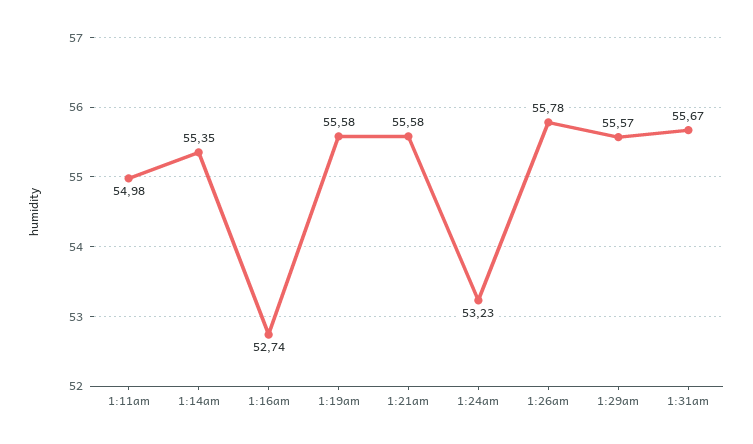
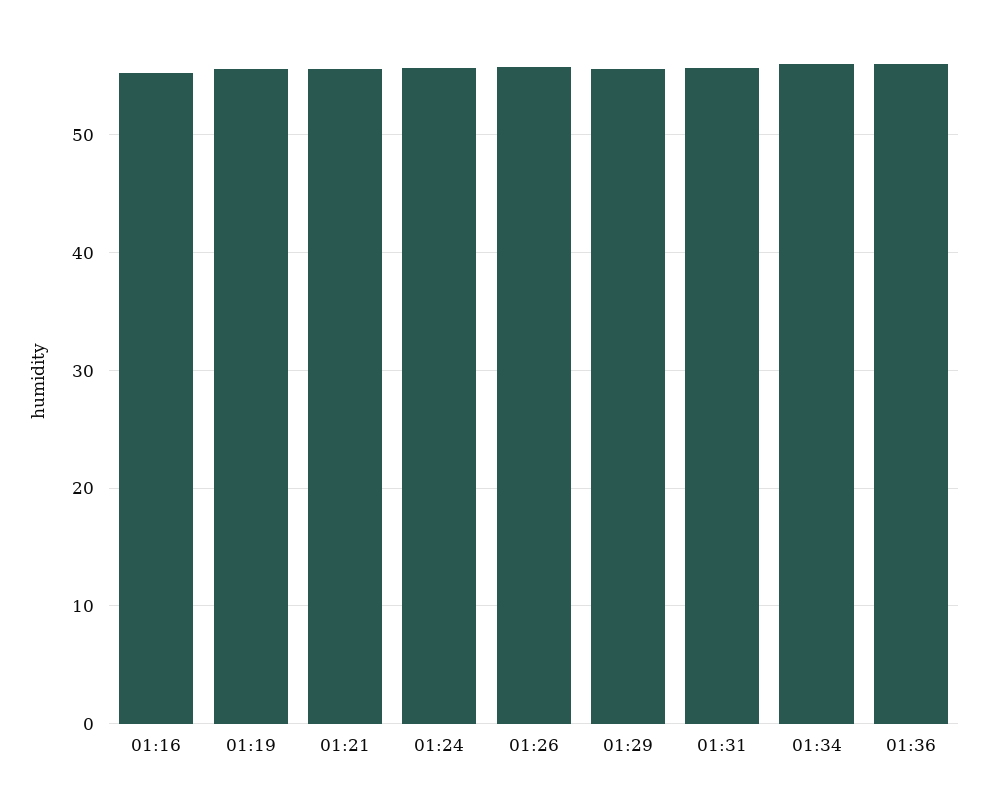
1:11am: 54.98 -> none
1:14am: 55.35 -> none
1:16am: 52.74 -> 55
1:24am: 53.23 -> 56
01:34: none -> 56
01:36: none -> 56

